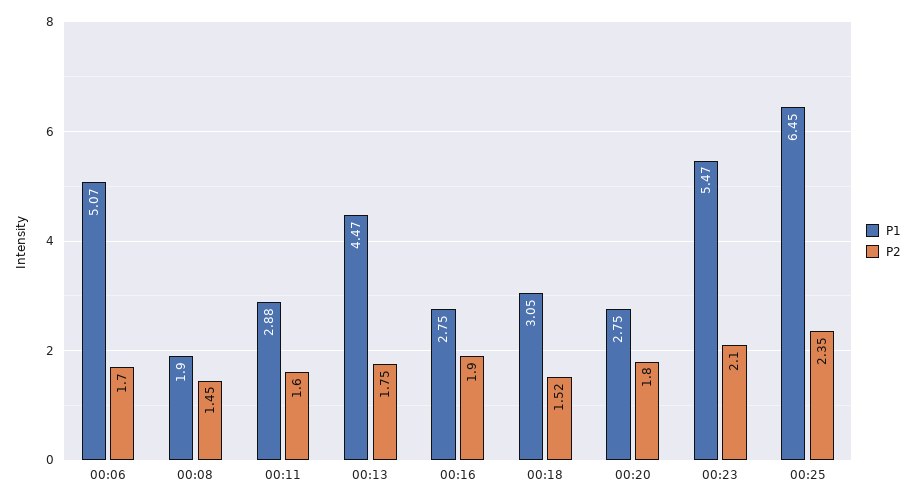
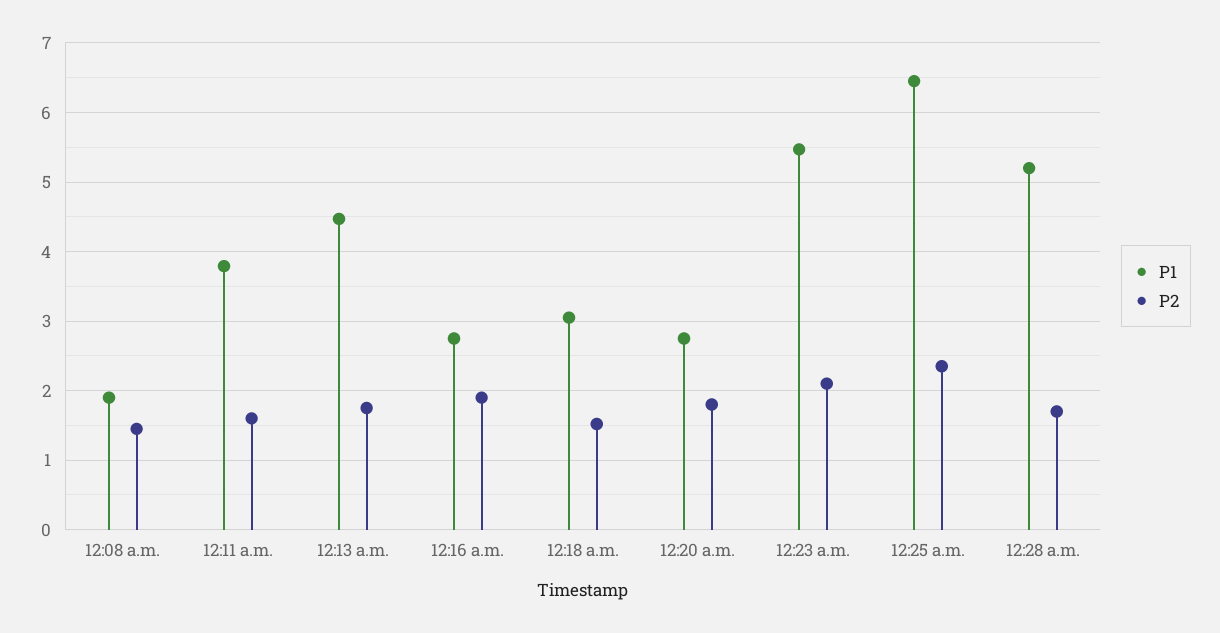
P1, 00:06: 5.07 -> none
P2, 00:06: 1.7 -> none
P1, 00:11: 2.88 -> 3.8
P1, 12:28 a.m.: none -> 5.2
P2, 12:28 a.m.: none -> 1.7

